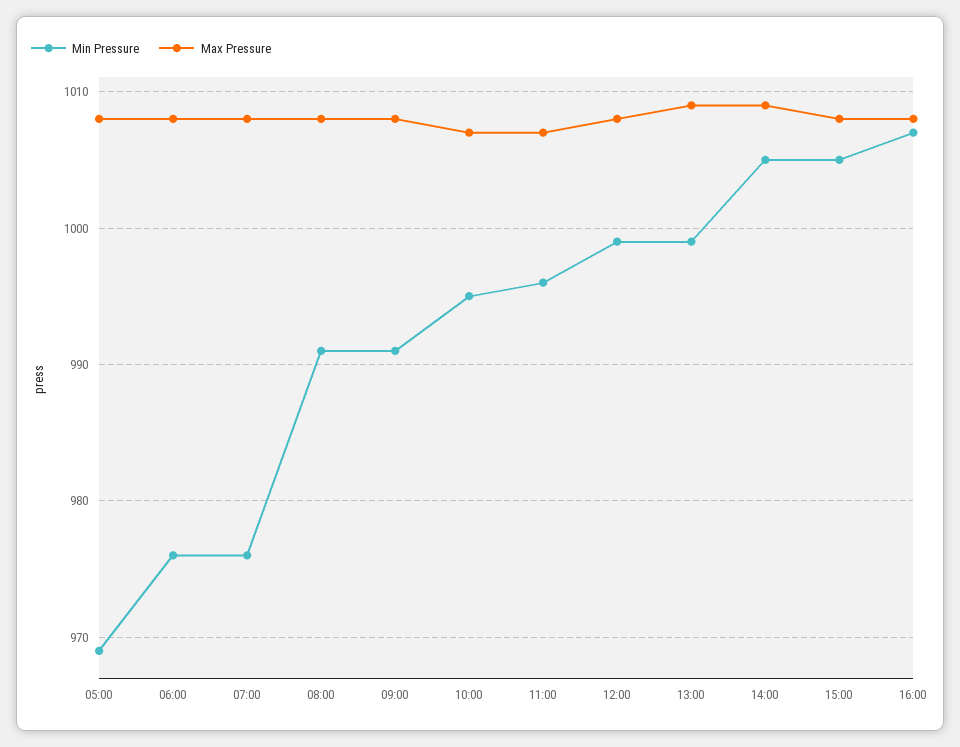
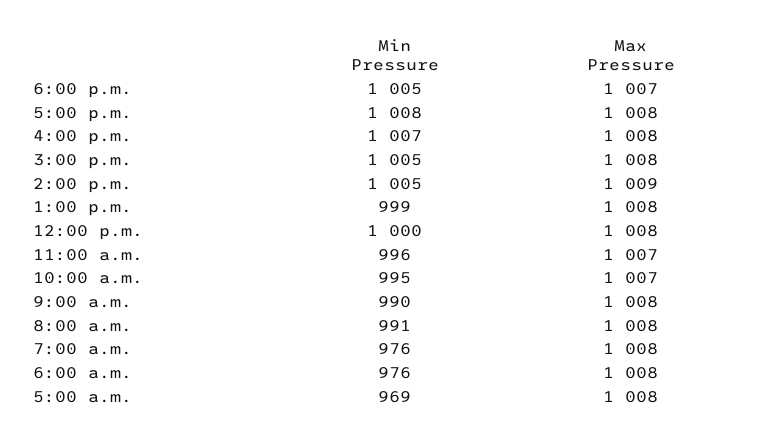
Min Pressure, 09:00: 991 -> 990
Min Pressure, 12:00: 999 -> 1000
Max Pressure, 13:00: 1009 -> 1008
Min Pressure, 6:00 p.m.: none -> 1005
Max Pressure, 6:00 p.m.: none -> 1007
Min Pressure, 5:00 p.m.: none -> 1008
Max Pressure, 5:00 p.m.: none -> 1008

